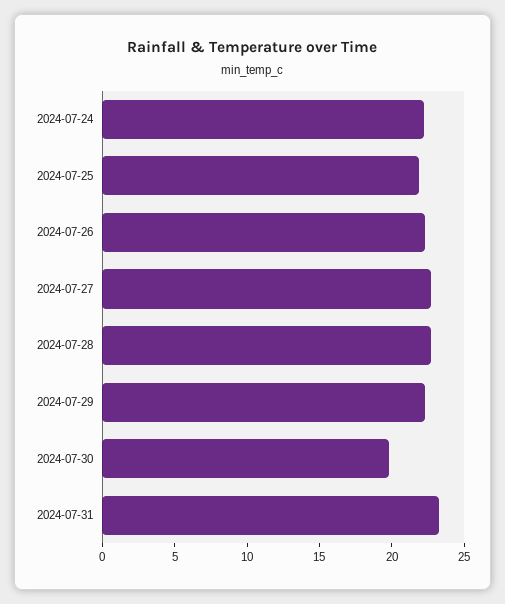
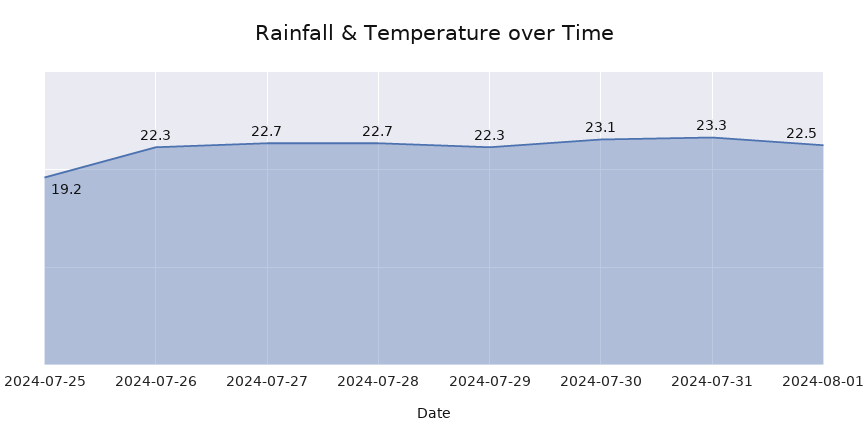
2024-07-24: 22 -> none
2024-07-25: 22 -> 19.2
2024-07-30: 20 -> 23.1
2024-08-01: none -> 22.5

